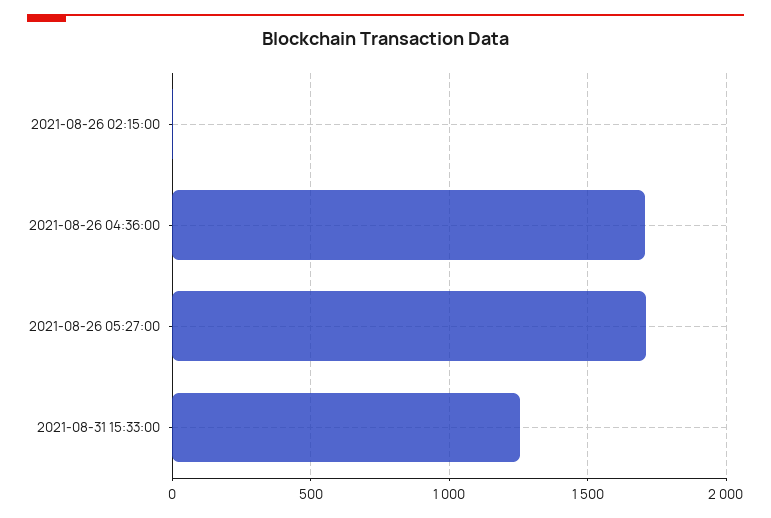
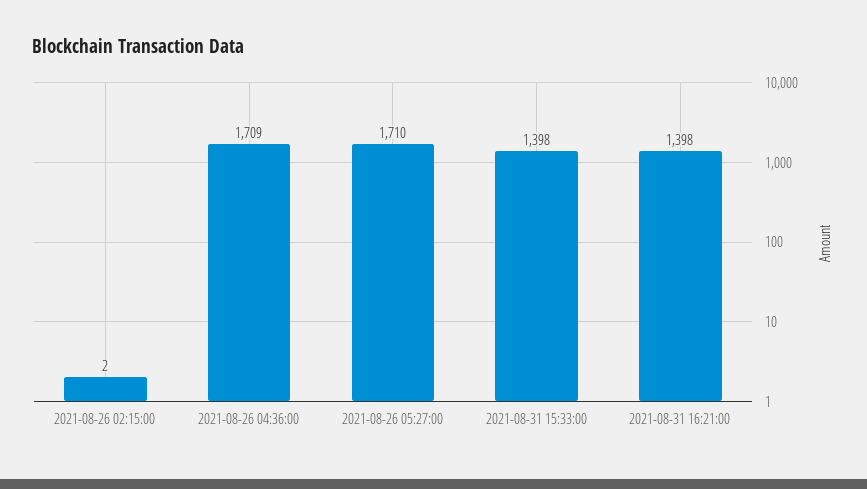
2021-08-31 15:33:00: 1250 -> 1398
2021-08-31 16:21:00: none -> 1398

